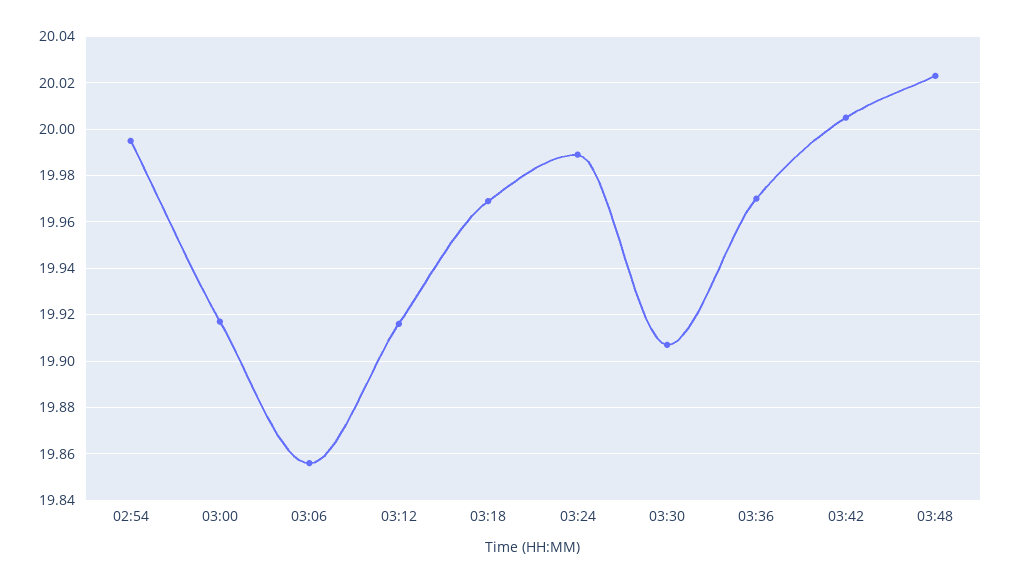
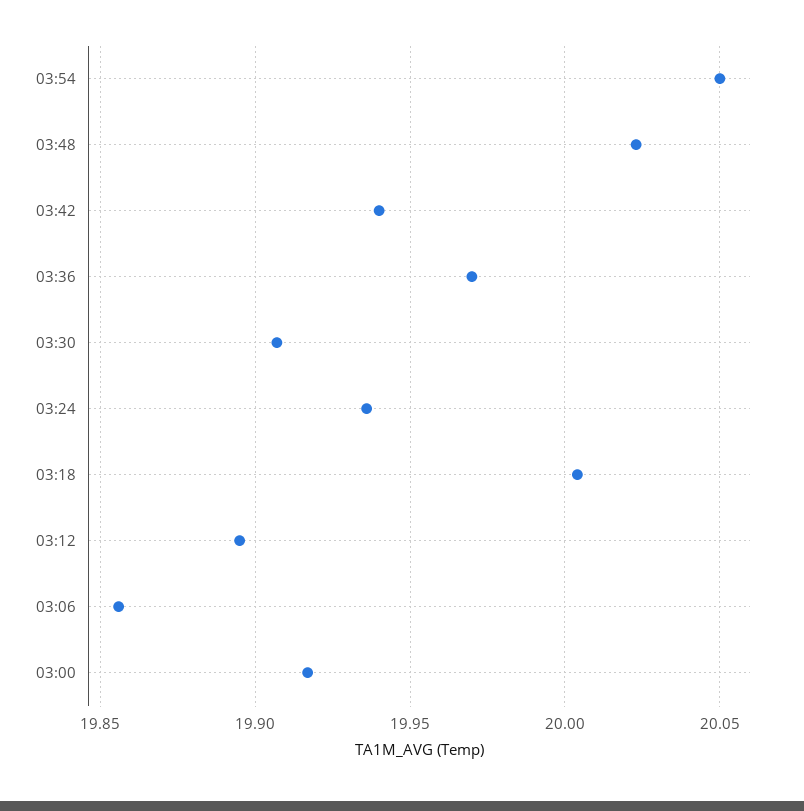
02:54: 19.995 -> none
03:12: 19.915 -> 19.895
03:18: 19.97 -> 20.005
03:24: 19.99 -> 19.935
03:42: 20.005 -> 19.94
03:54: none -> 20.05

